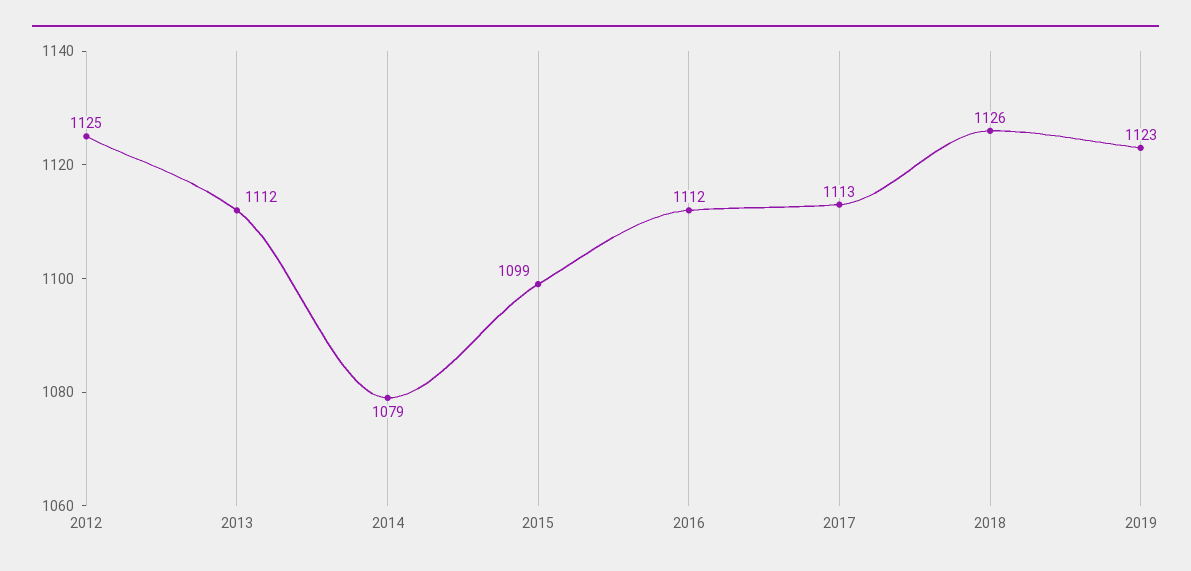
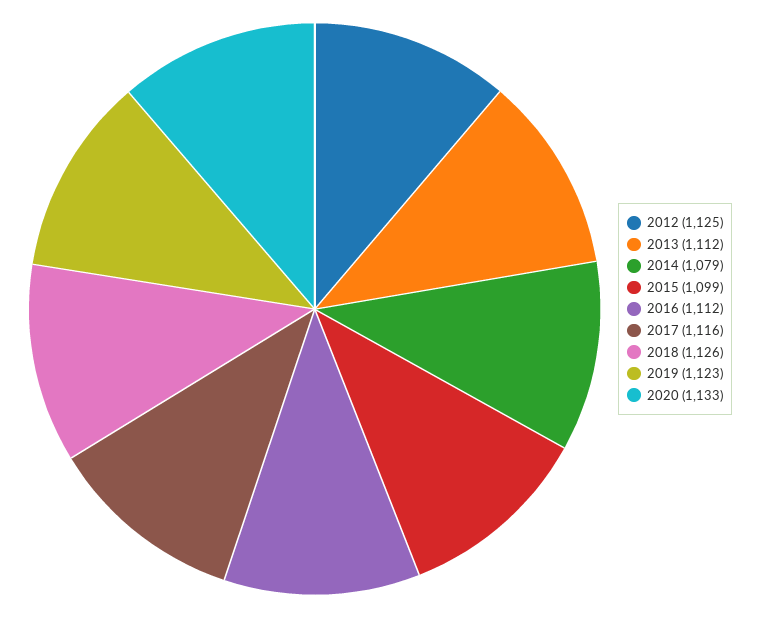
2017: 1113 -> 1116
2020: none -> 1133

